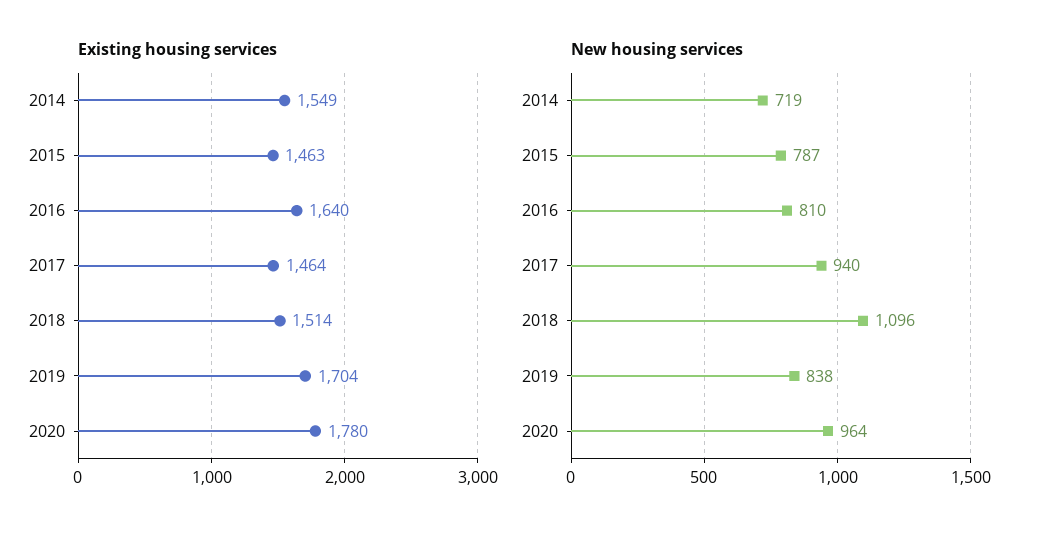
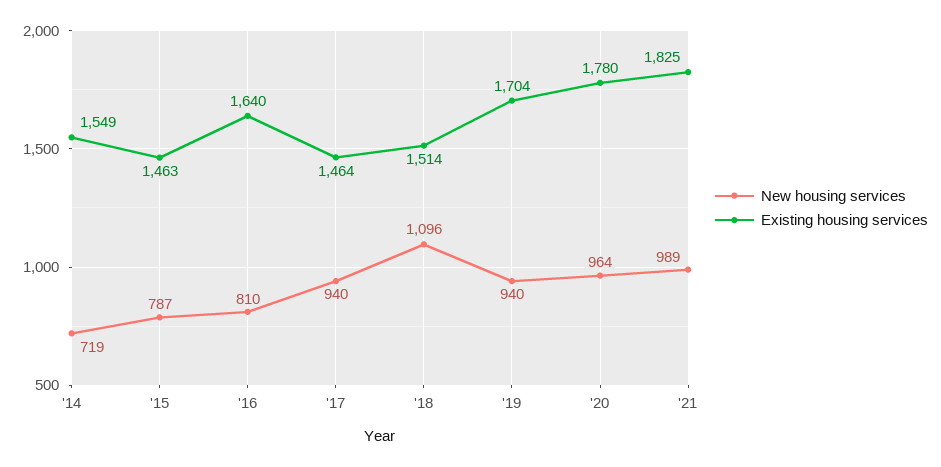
New housing services, 2019: 838 -> 940
New housing services, '21: none -> 989
Existing housing services, '21: none -> 1825

